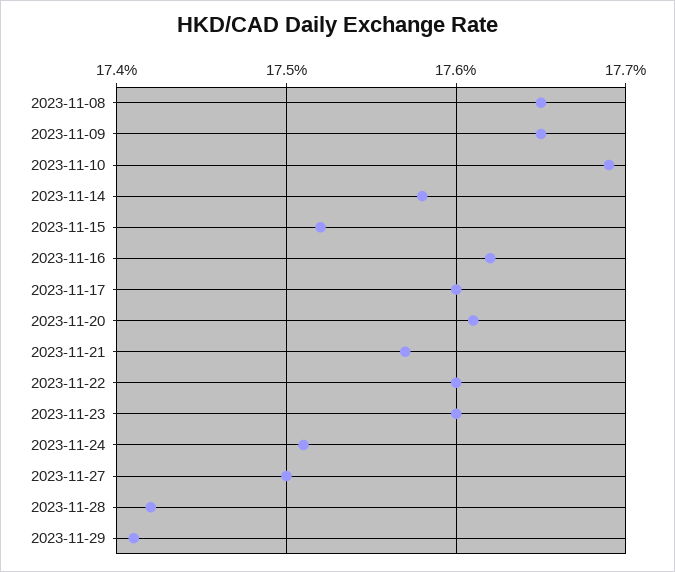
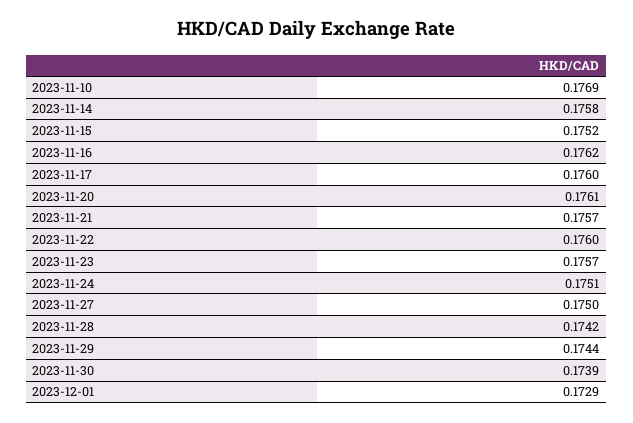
2023-11-08: 0.1765 -> none
2023-11-09: 0.1765 -> none
2023-11-23: 0.176 -> 0.1757
2023-11-29: 0.1741 -> 0.1744
2023-11-30: none -> 0.1739
2023-12-01: none -> 0.1729

